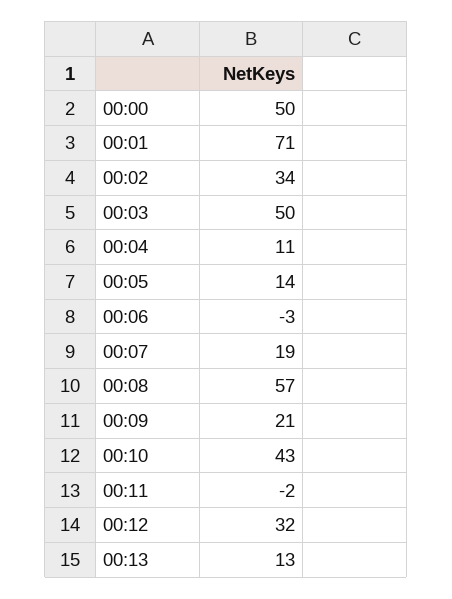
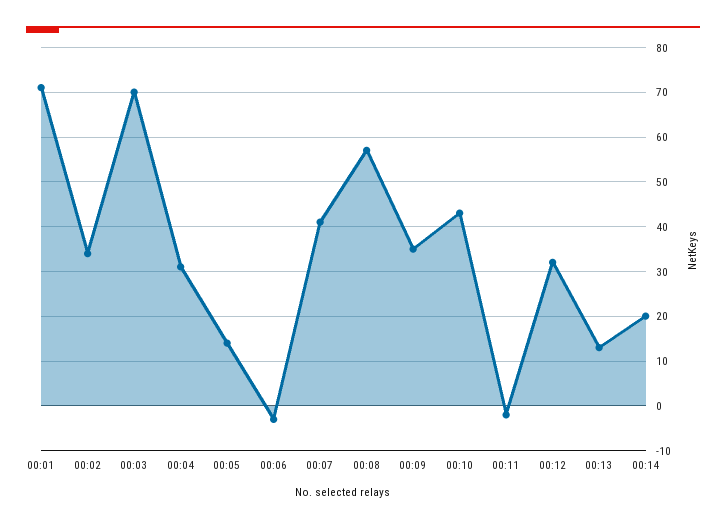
00:00: 50 -> none
00:03: 50 -> 70
00:04: 11 -> 30
00:07: 19 -> 40
00:09: 21 -> 35
00:14: none -> 20

